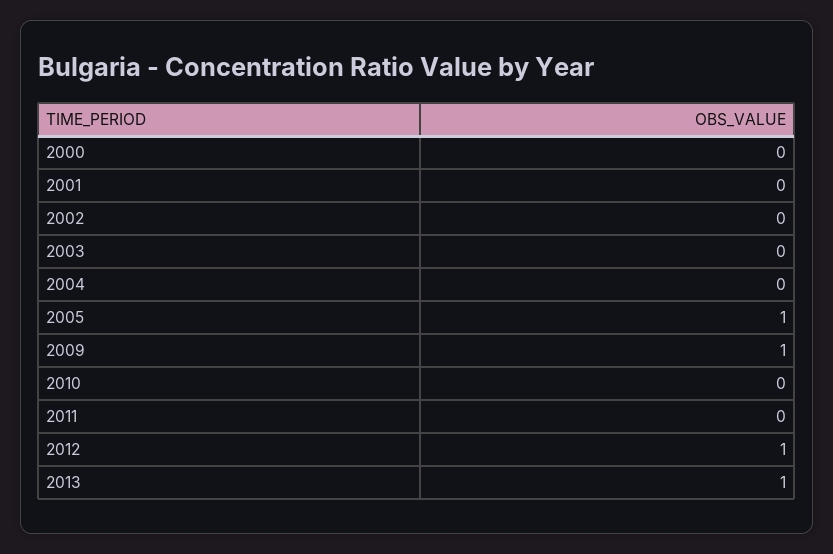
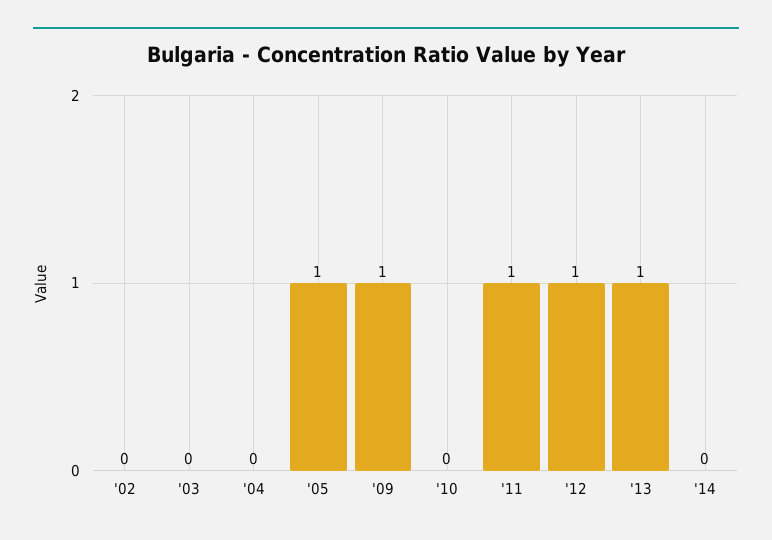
2000: 0 -> none
2001: 0 -> none
2011: 0 -> 1
'14: none -> 0

